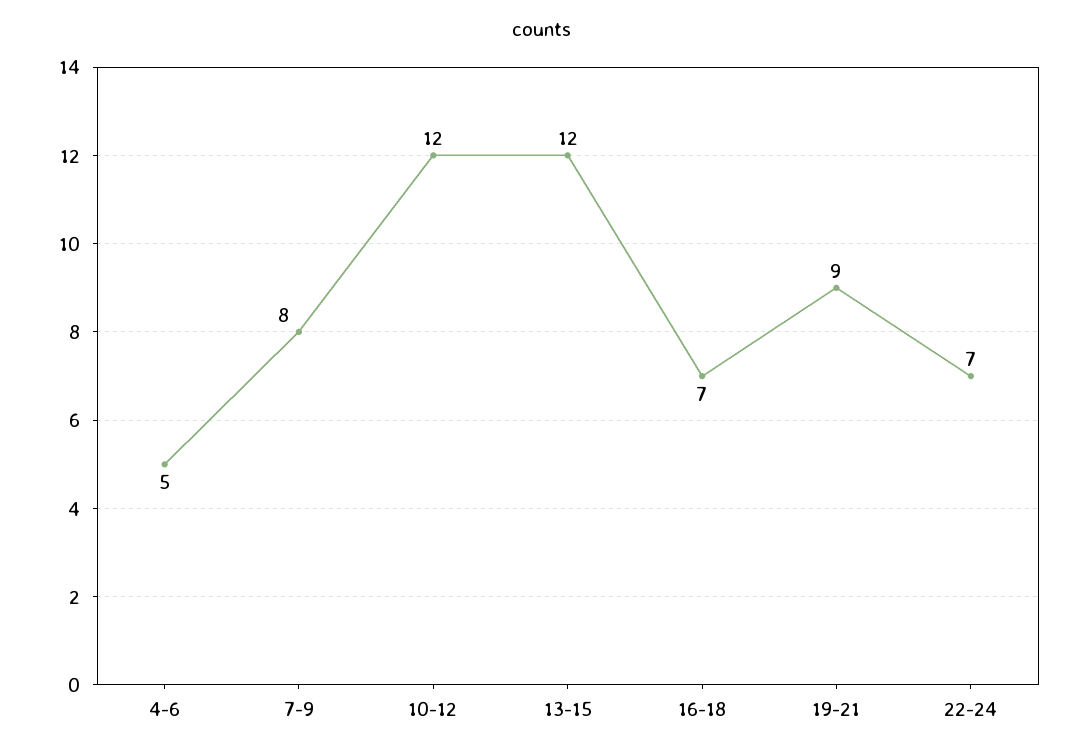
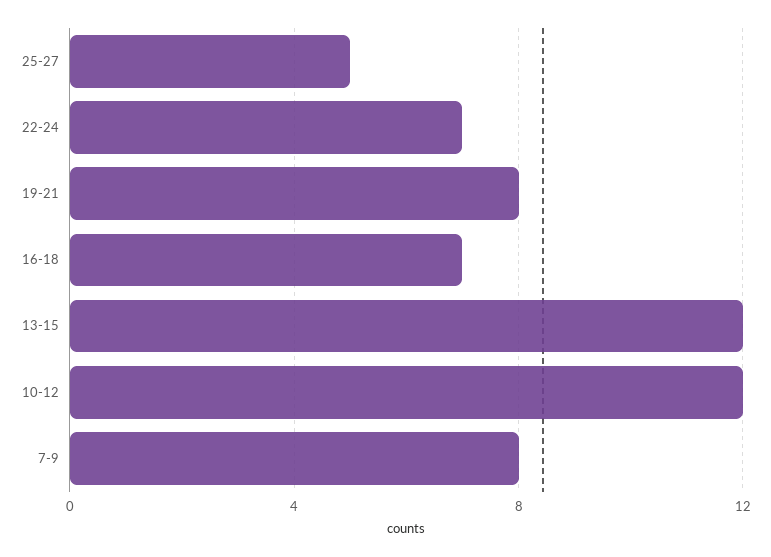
4-6: 5 -> none
19-21: 9 -> 8
25-27: none -> 5

